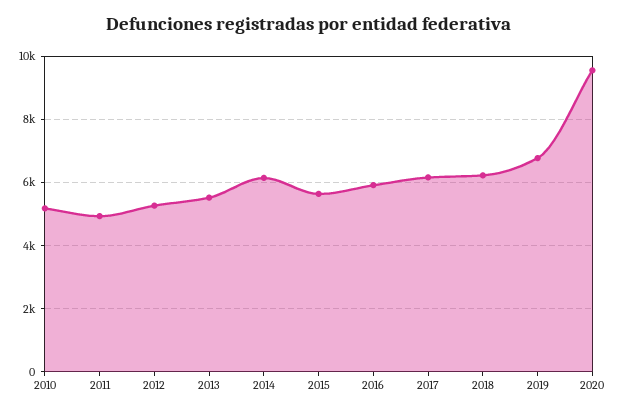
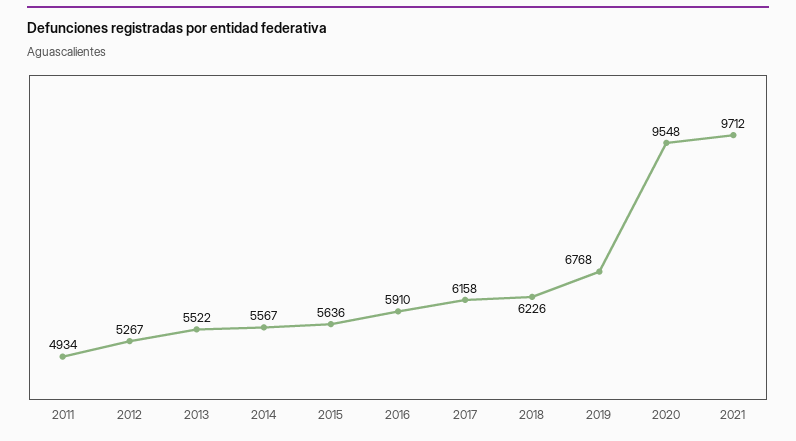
2010: 5200 -> none
2014: 6200 -> 5567
2021: none -> 9712

